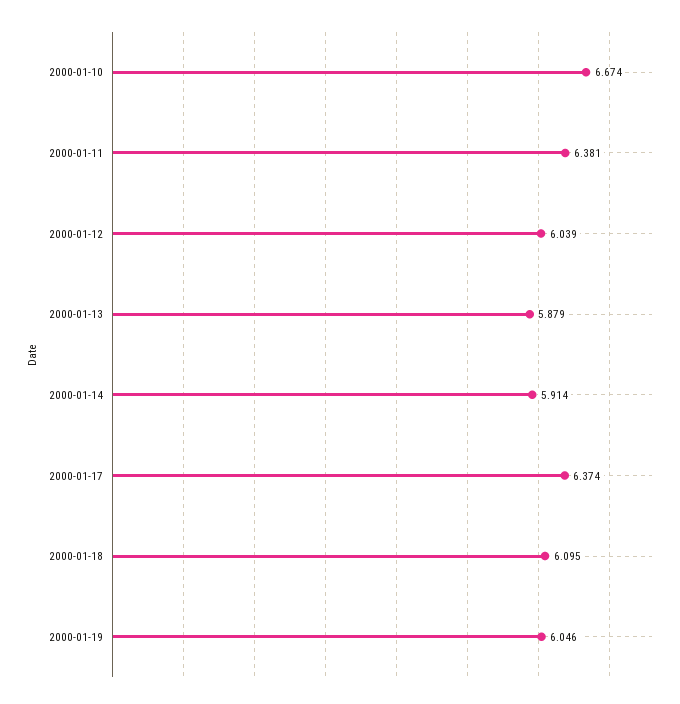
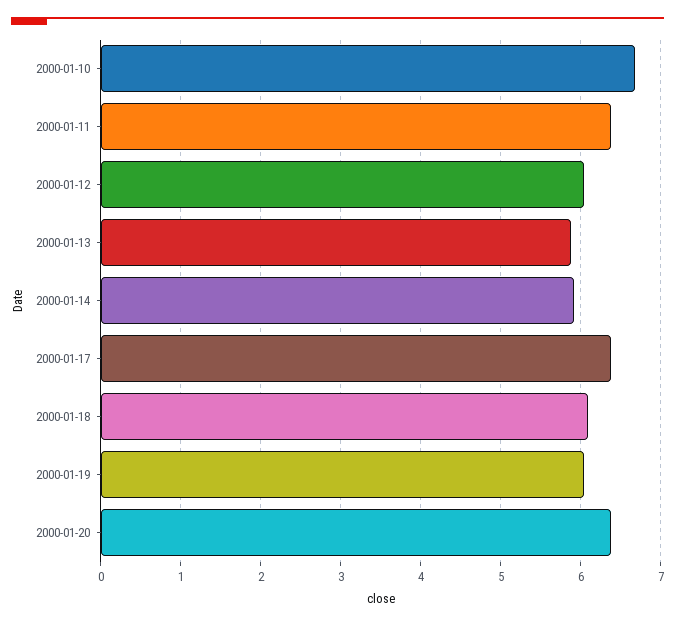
2000-01-20: none -> 6.4

